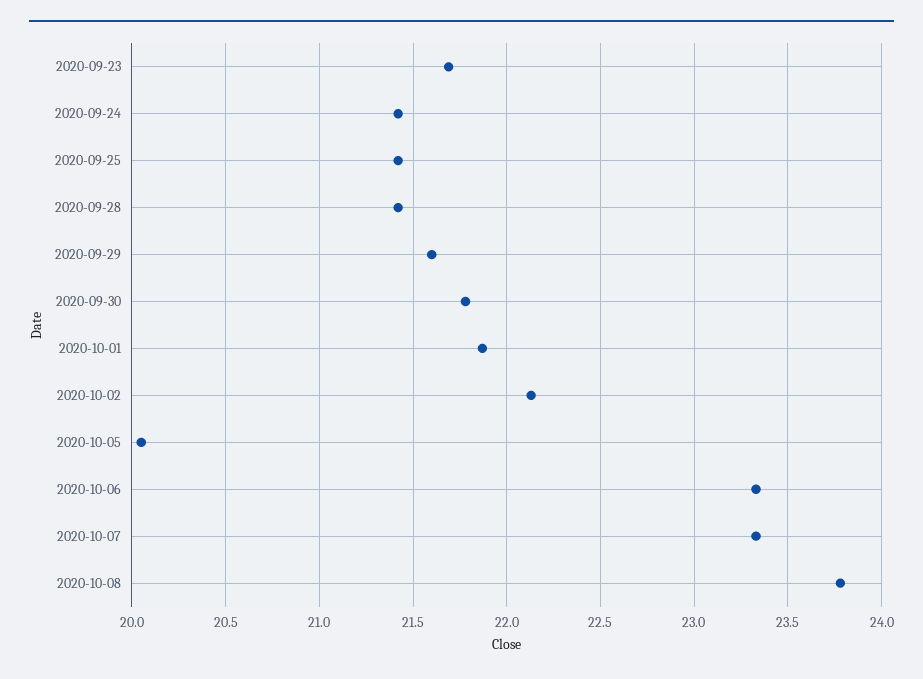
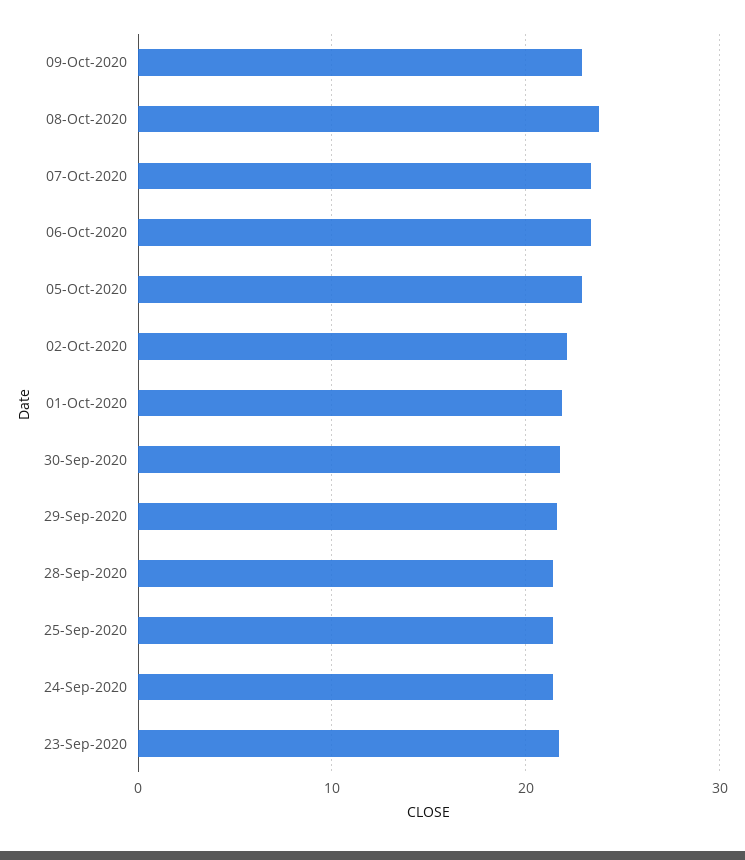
2020-10-05: 20.05 -> 23
09-Oct-2020: none -> 23

